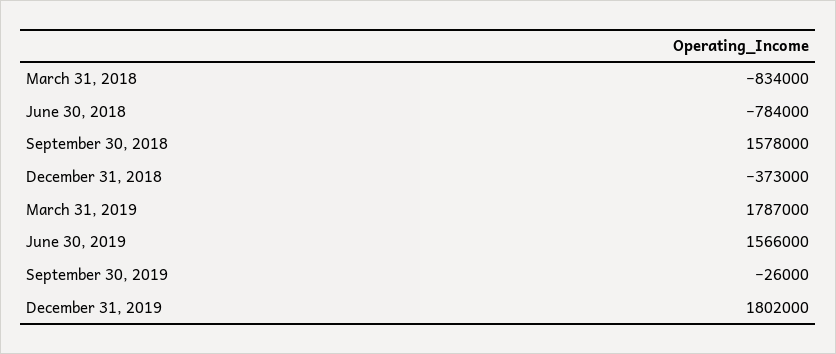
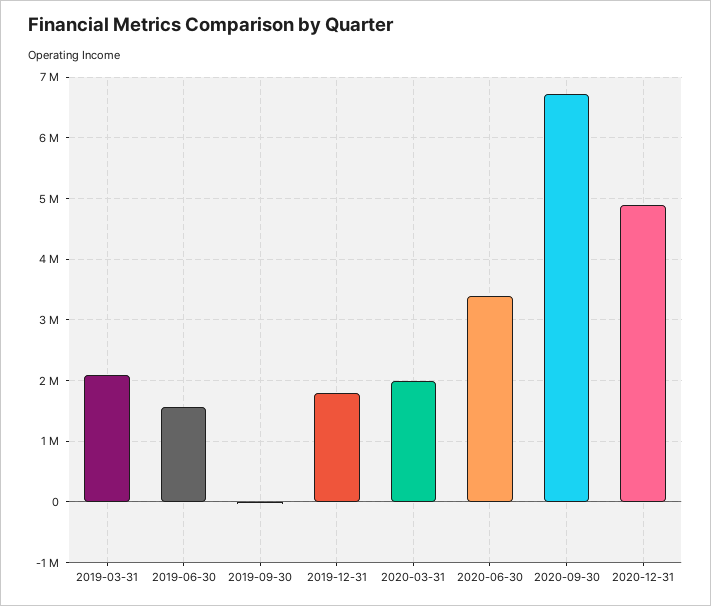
March 31, 2018: -834000 -> none
June 30, 2018: -784000 -> none
September 30, 2018: 1578000 -> none
December 31, 2018: -373000 -> none
March 31, 2019: 1787000 -> 2100000
2020-03-31: none -> 2000000
2020-06-30: none -> 3400000
2020-09-30: none -> 6700000
2020-12-31: none -> 4900000

